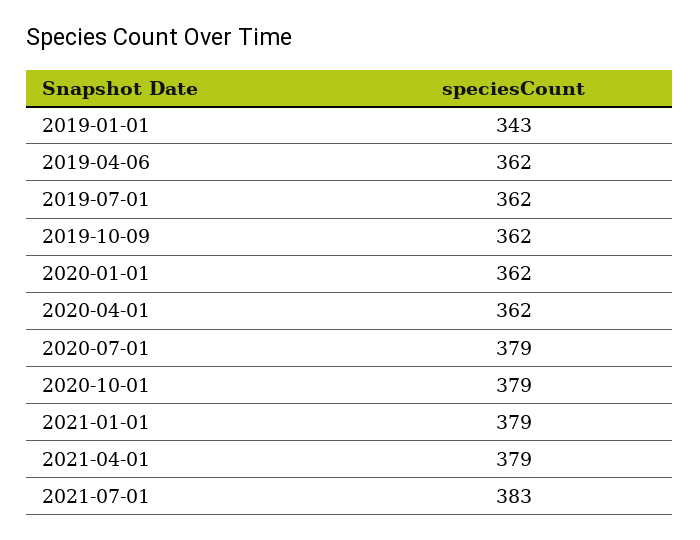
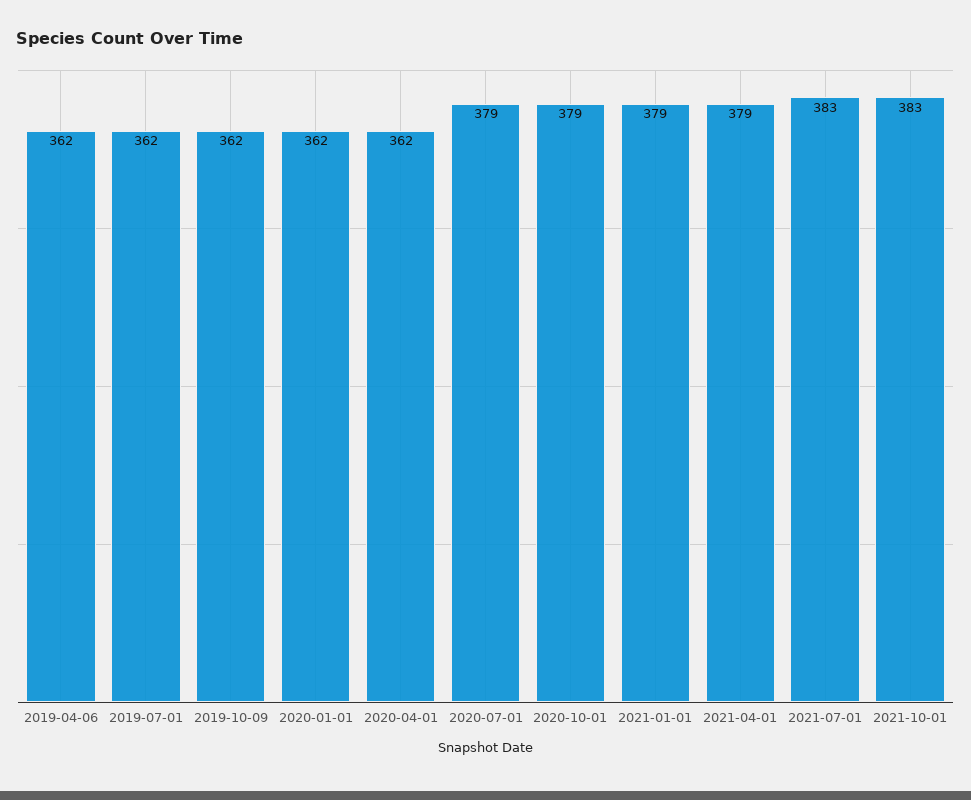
2019-01-01: 343 -> none
2021-10-01: none -> 383

